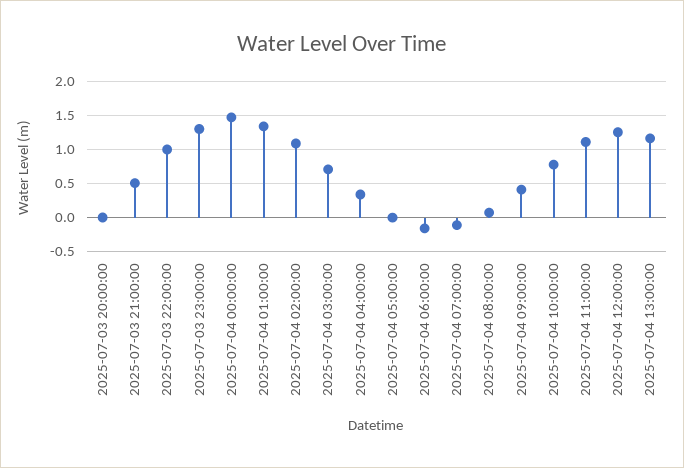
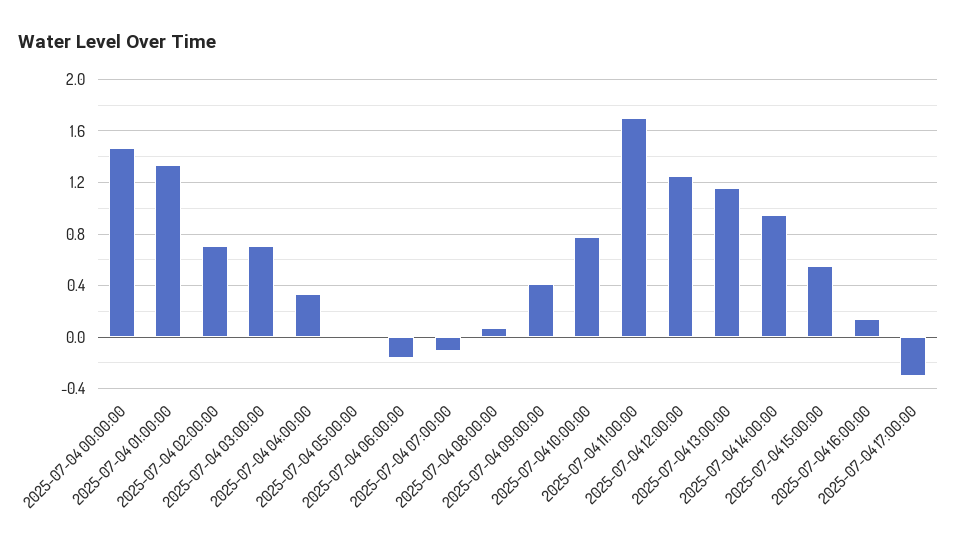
2025-07-03 20:00:00: 0 -> none
2025-07-03 21:00:00: 0.5 -> none
2025-07-03 22:00:00: 1 -> none
2025-07-03 23:00:00: 1.3 -> none
2025-07-04 02:00:00: 1.1 -> 0.7
2025-07-04 11:00:00: 1.1 -> 1.7
2025-07-04 14:00:00: none -> 0.95
2025-07-04 15:00:00: none -> 0.55
2025-07-04 16:00:00: none -> 0.15
2025-07-04 17:00:00: none -> -0.3

